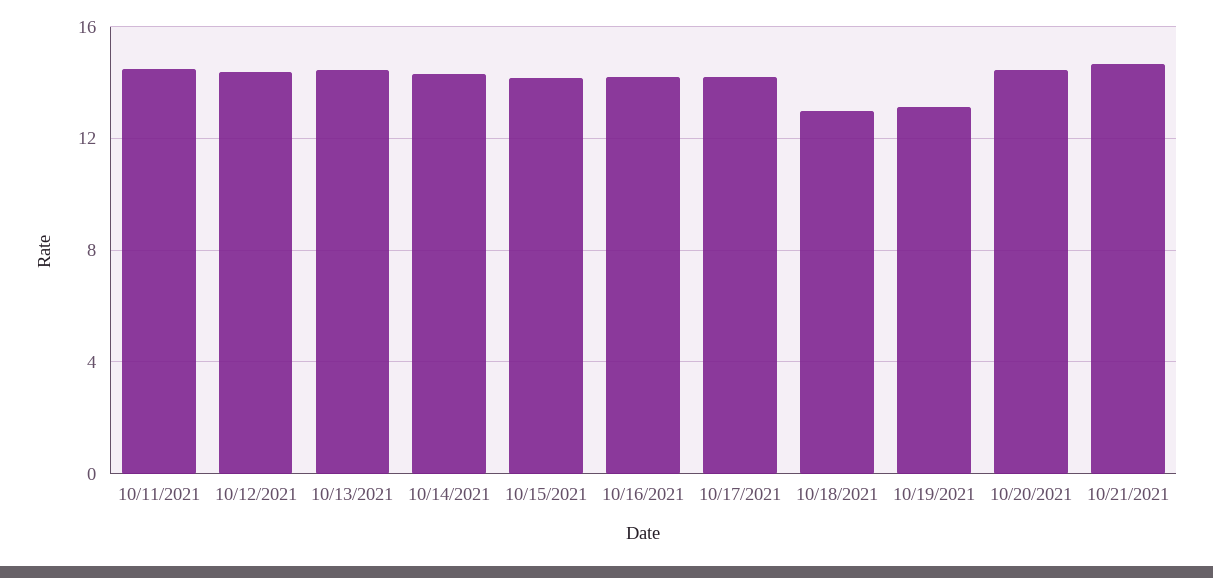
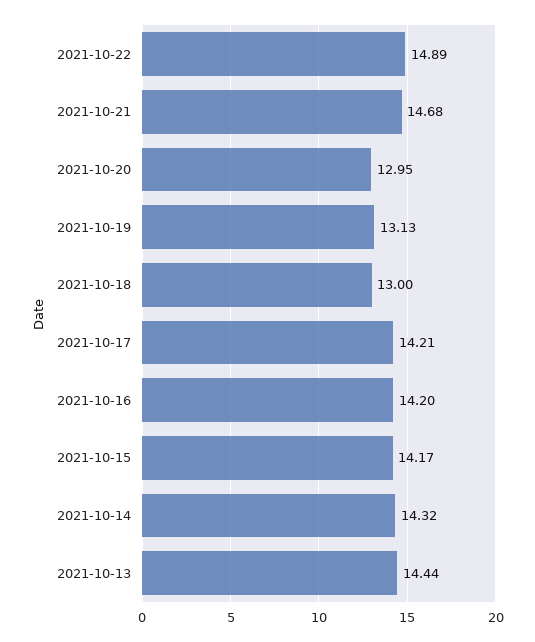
10/11/2021: 14.5 -> none
10/12/2021: 14.5 -> none
10/20/2021: 14.5 -> 12.95
2021-10-22: none -> 14.89

